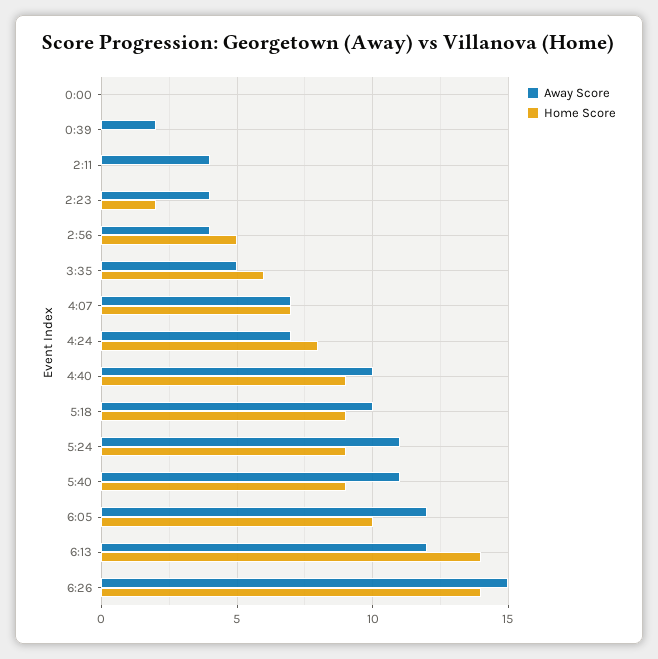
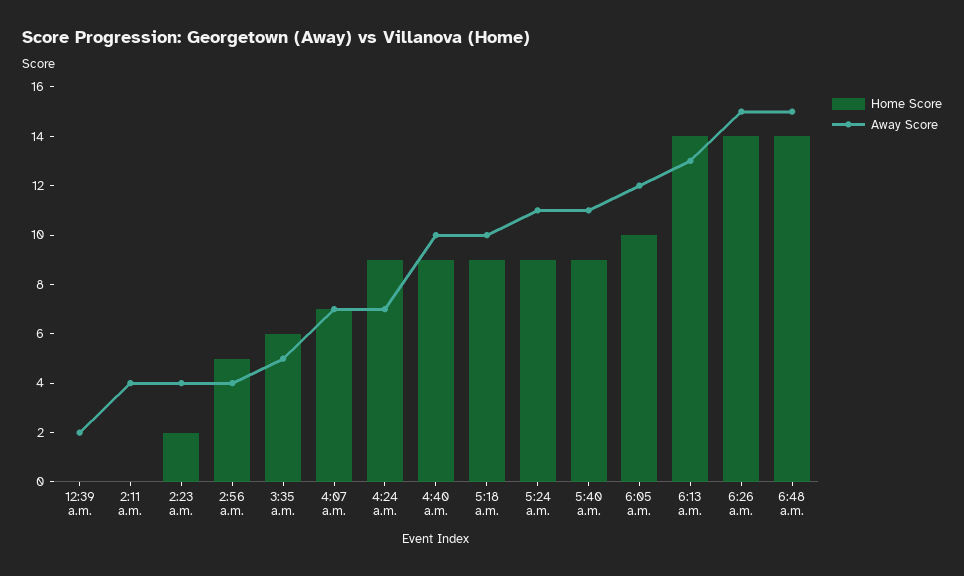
Away Score, 0:00: 0 -> none
Home Score, 0:00: 0 -> none
Home Score, 4:24: 8 -> 9
Away Score, 6:13: 12 -> 13
Home Score, 6:48 a.m.: none -> 14
Away Score, 6:48 a.m.: none -> 15

